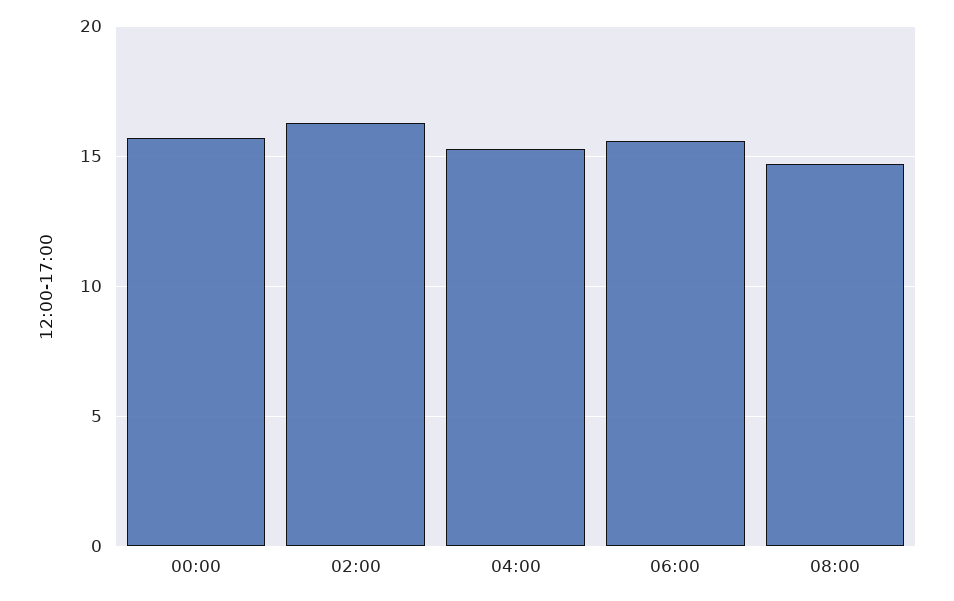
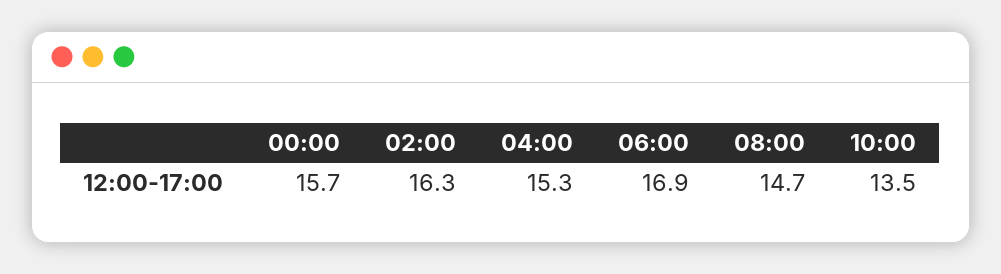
06:00: 15.5 -> 16.9
10:00: none -> 13.5

